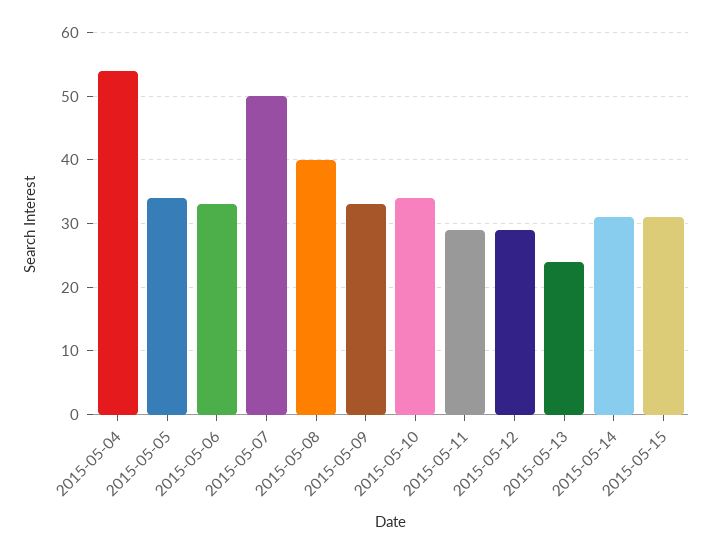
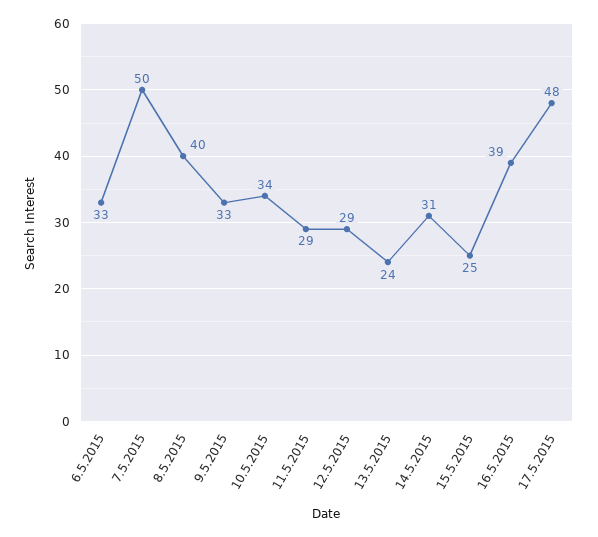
2015-05-04: 54 -> none
2015-05-05: 34 -> none
2015-05-15: 31 -> 25
16.5.2015: none -> 39
17.5.2015: none -> 48

